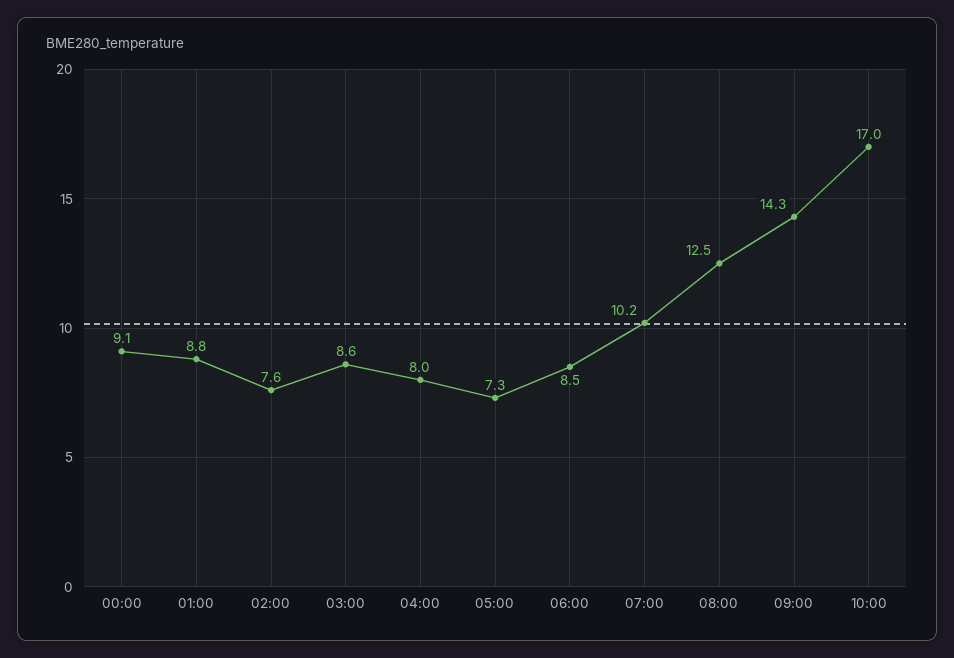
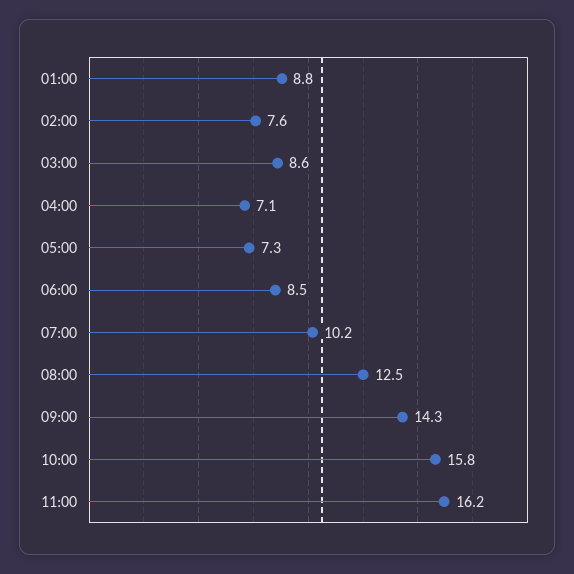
00:00: 9.1 -> none
04:00: 8 -> 7.1
10:00: 17 -> 15.8
11:00: none -> 16.2

